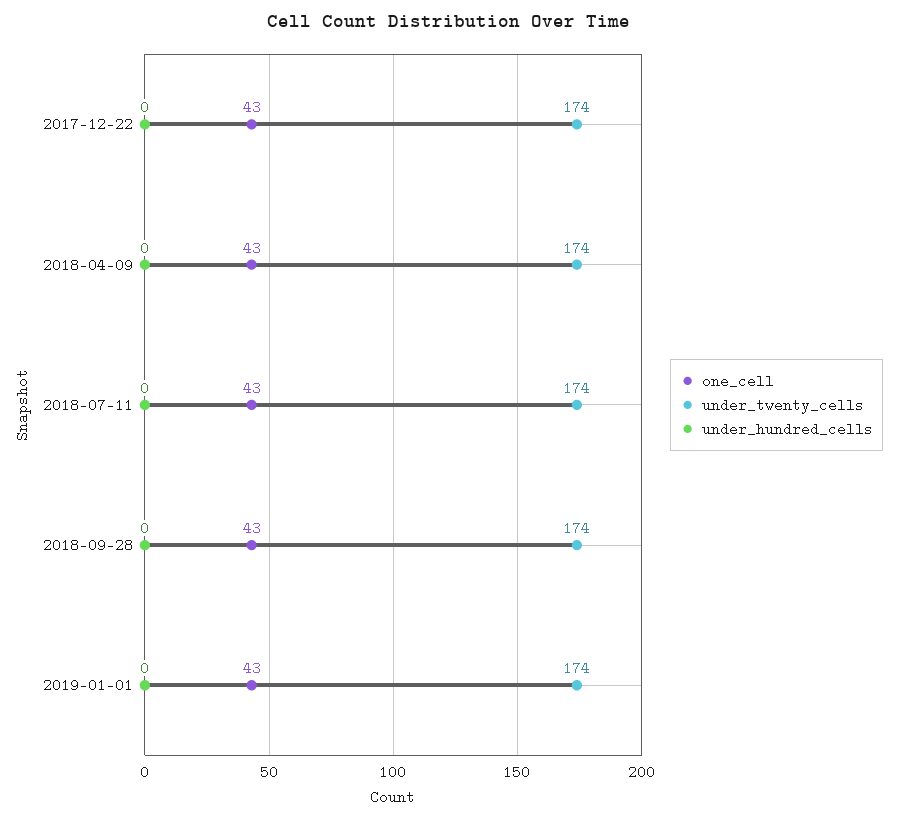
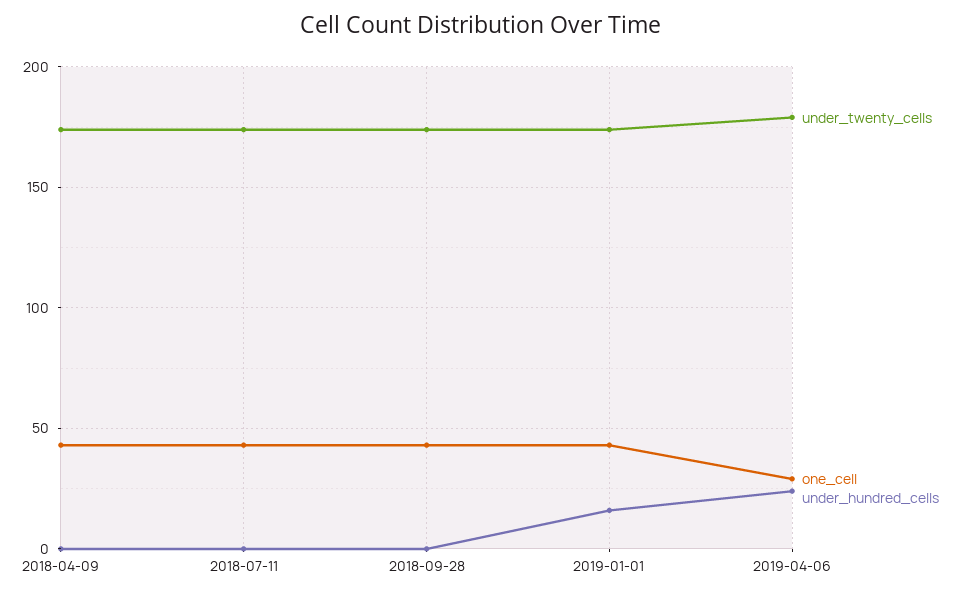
one_cell, 2017-12-22: 43 -> none
under_twenty_cells, 2017-12-22: 174 -> none
under_hundred_cells, 2017-12-22: 0 -> none
under_hundred_cells, 2019-01-01: 0 -> 15
under_twenty_cells, 2019-04-06: none -> 180
one_cell, 2019-04-06: none -> 30
under_hundred_cells, 2019-04-06: none -> 25

